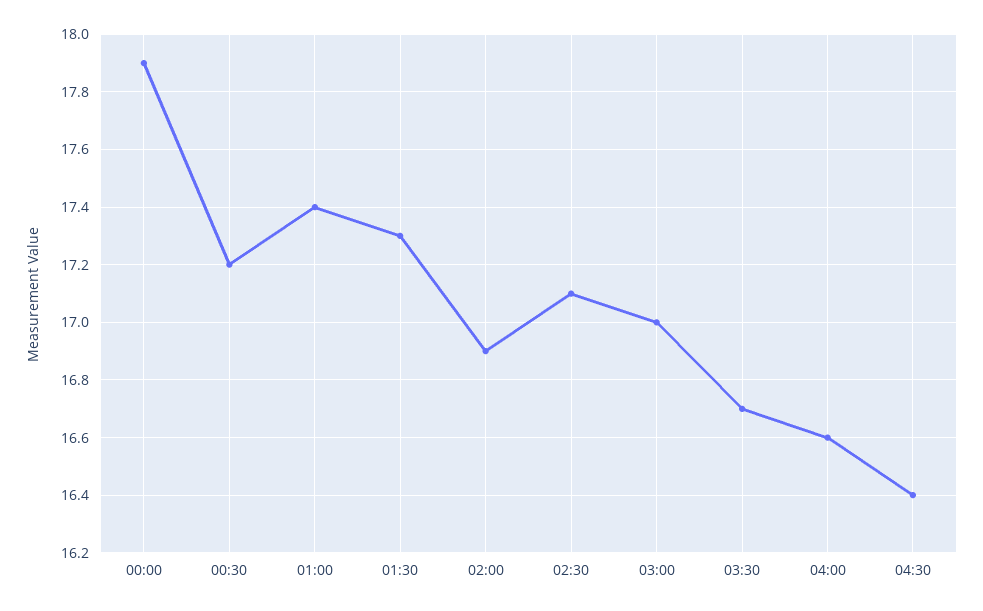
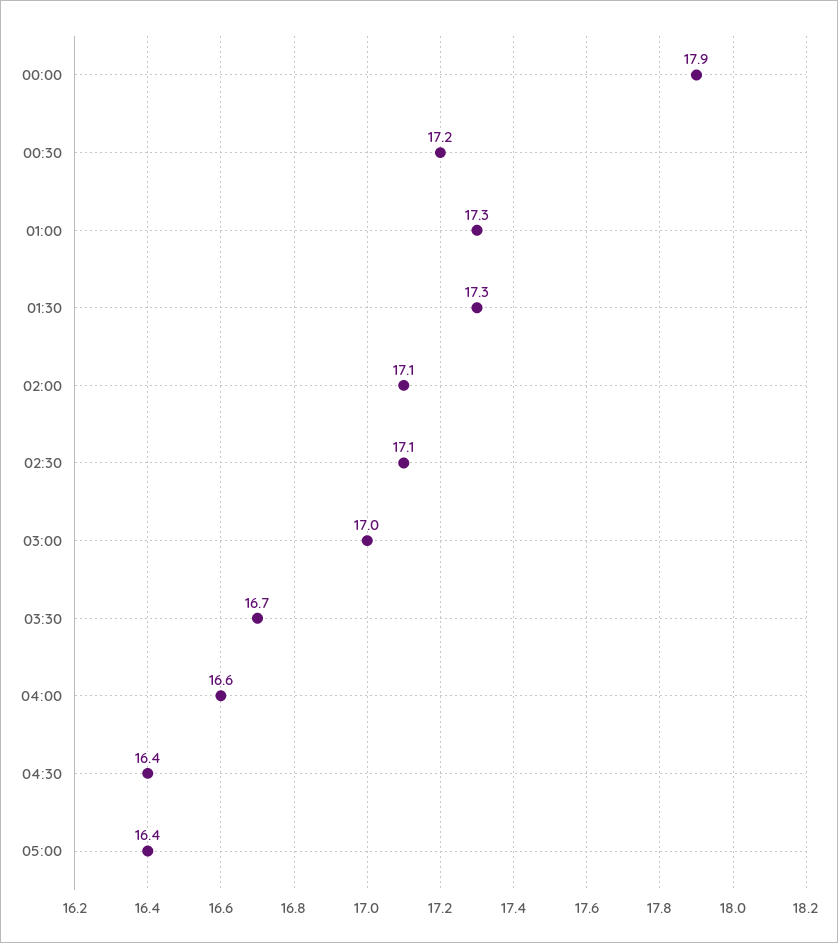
01:00: 17.4 -> 17.3
02:00: 16.9 -> 17.1
05:00: none -> 16.4

